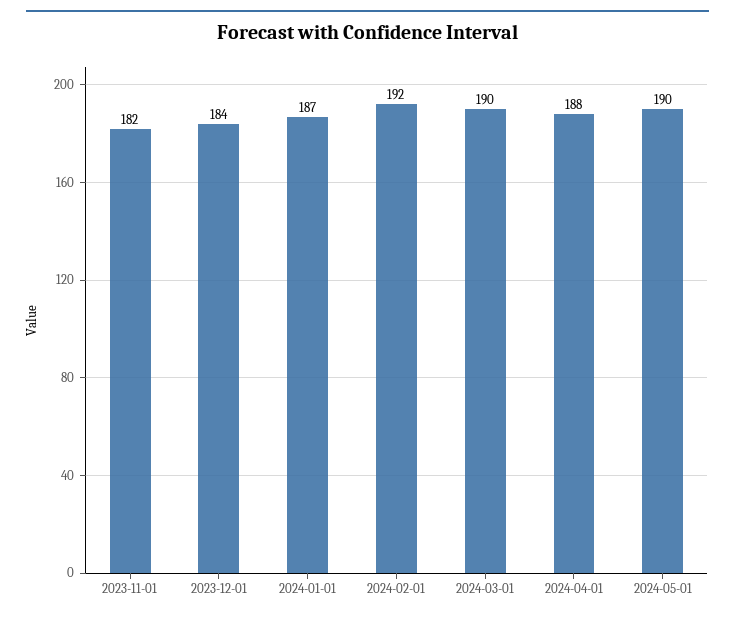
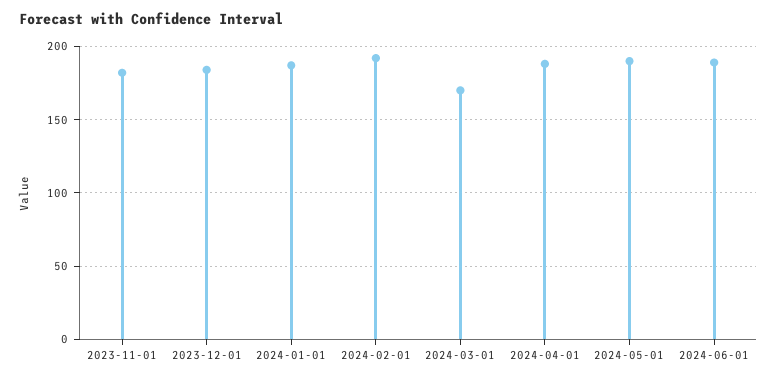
2024-03-01: 190 -> 170
2024-06-01: none -> 190

